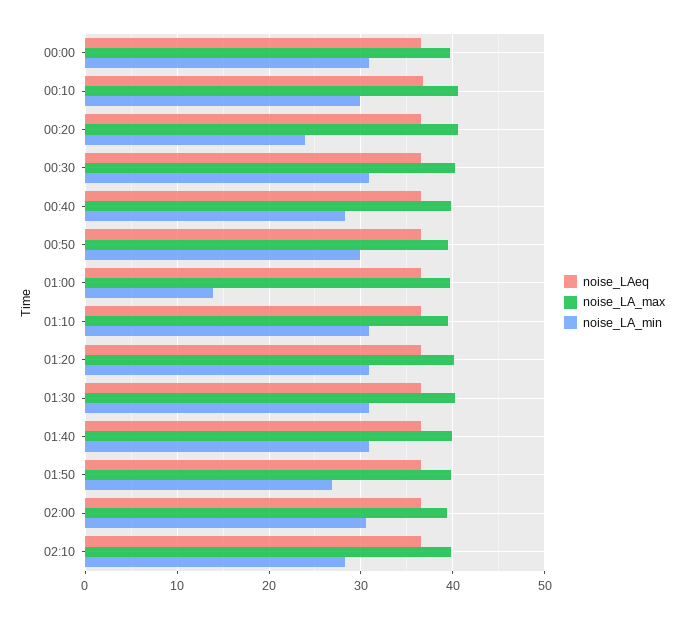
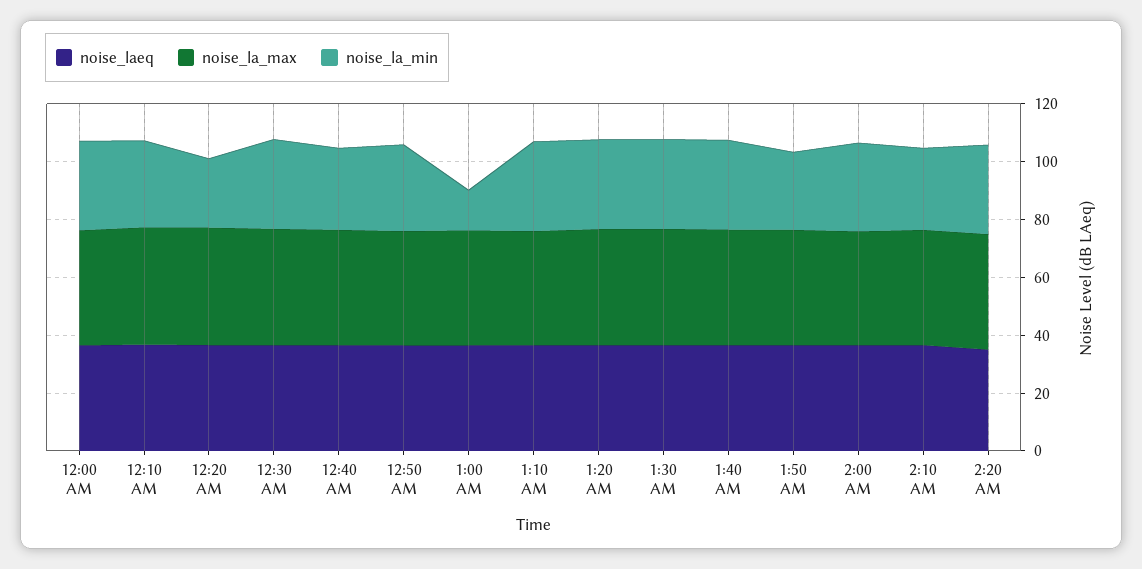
noise_LAeq, 2:20 AM: none -> 35
noise_LA_max, 2:20 AM: none -> 40
noise_LA_min, 2:20 AM: none -> 30

